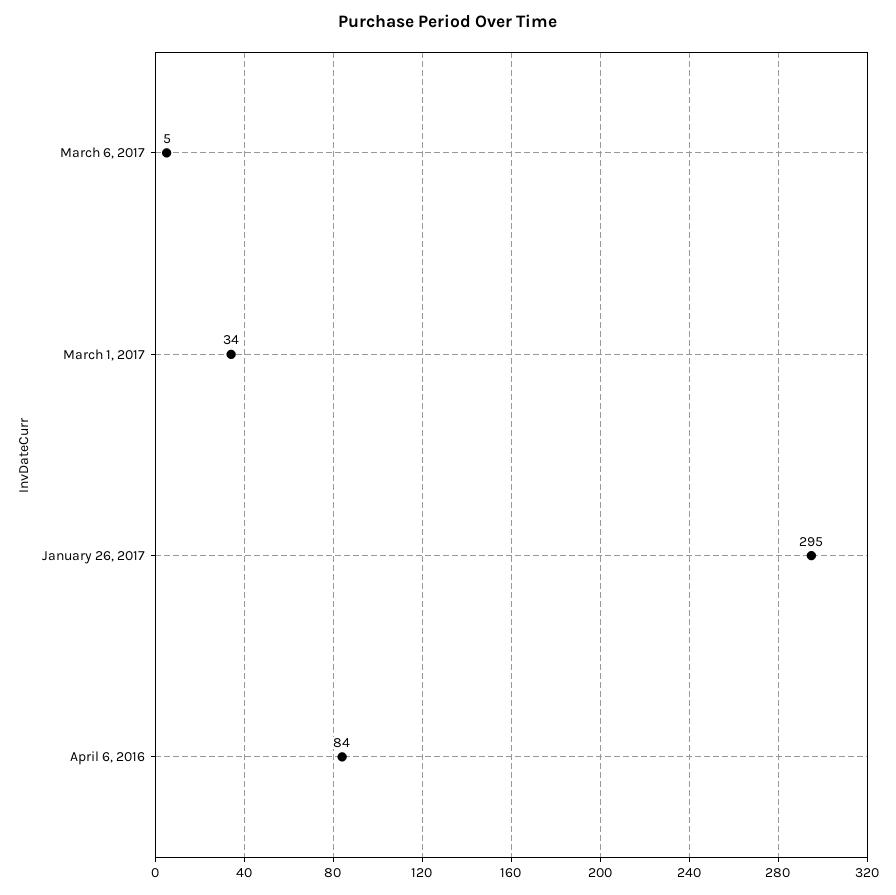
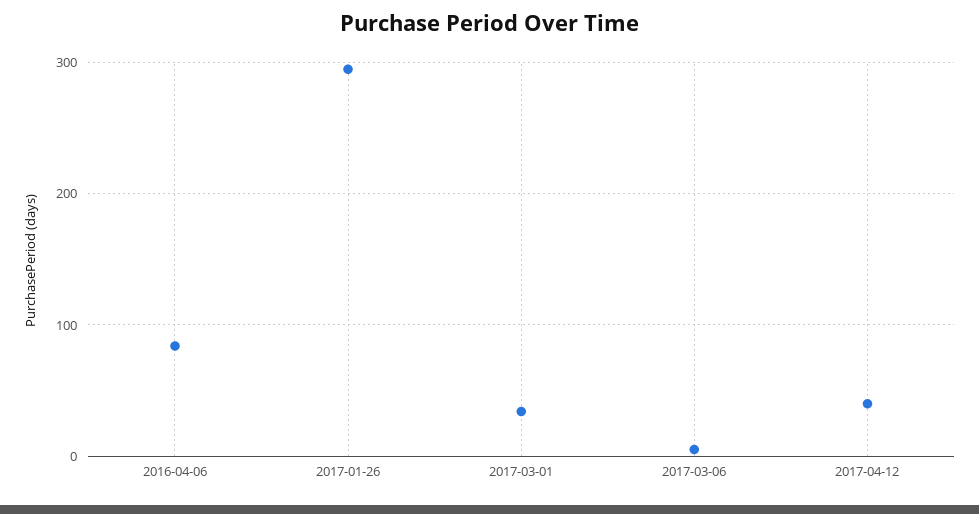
2017-04-12: none -> 40

